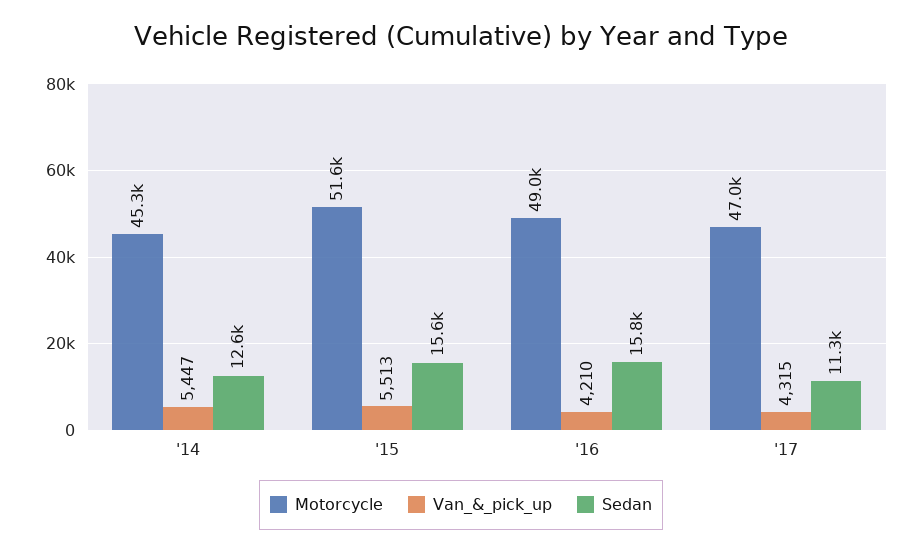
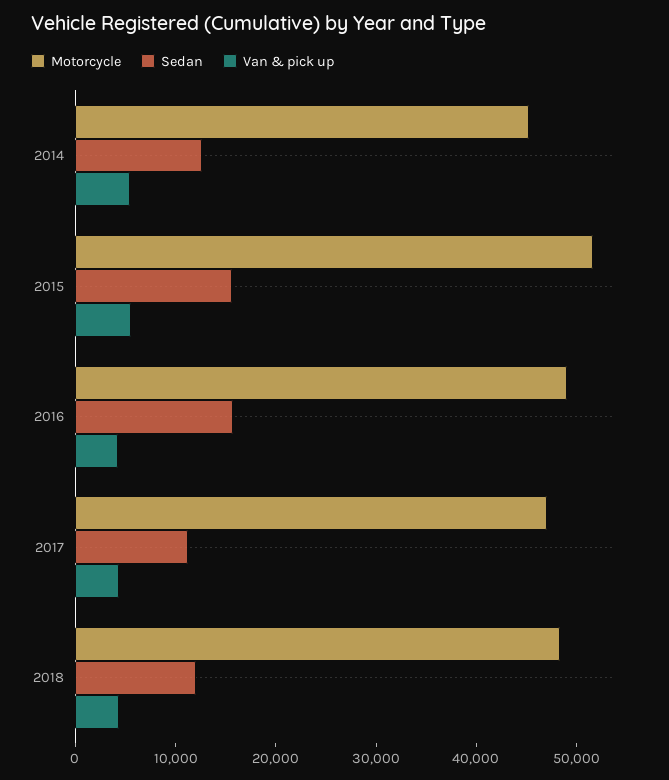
Motorcycle, 2018: none -> 48000
Sedan, 2018: none -> 12000
Van_&_pick_up, 2018: none -> 4000

